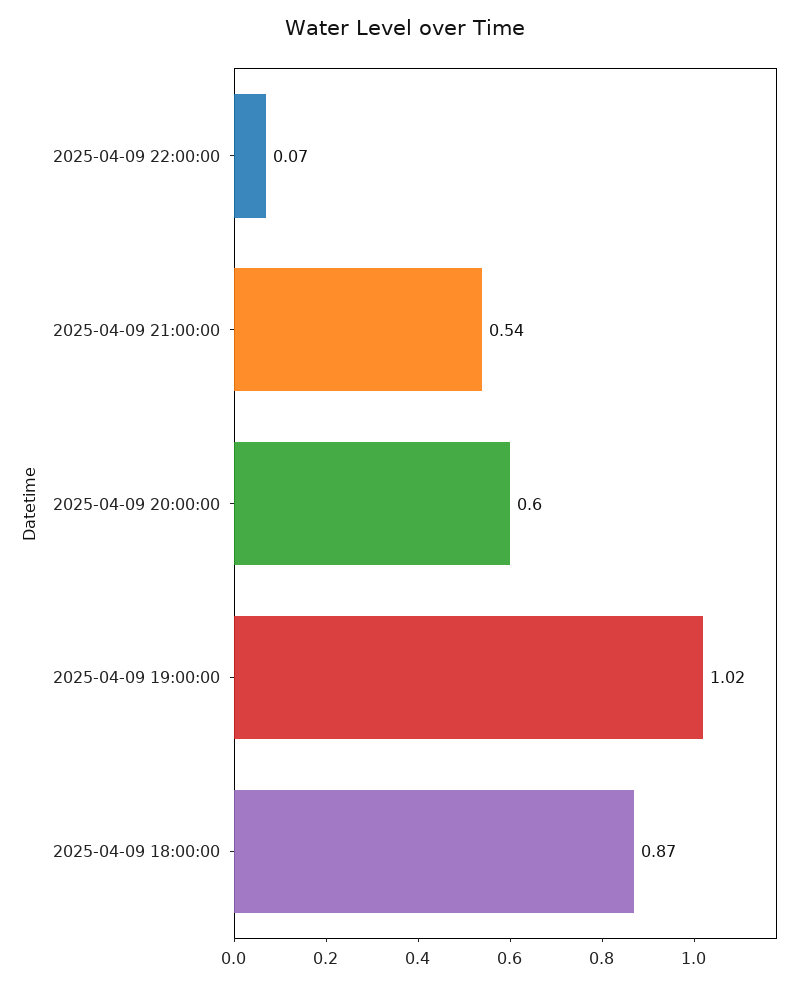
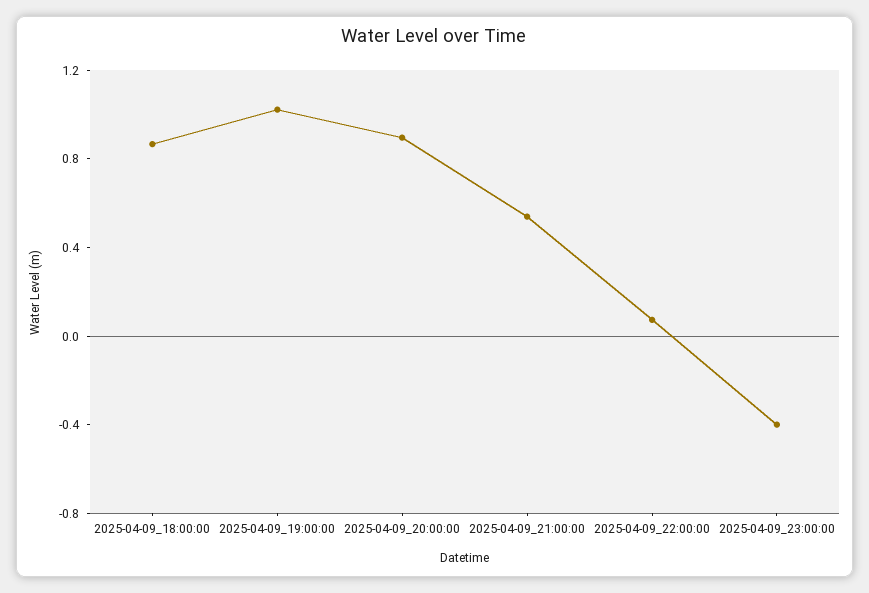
2025-04-09 20:00:00: 0.6 -> 0.9
2025-04-09_23:00:00: none -> -0.4

